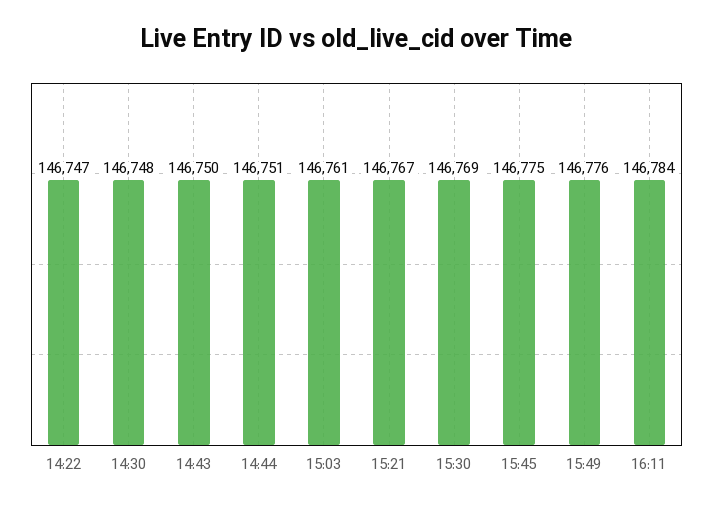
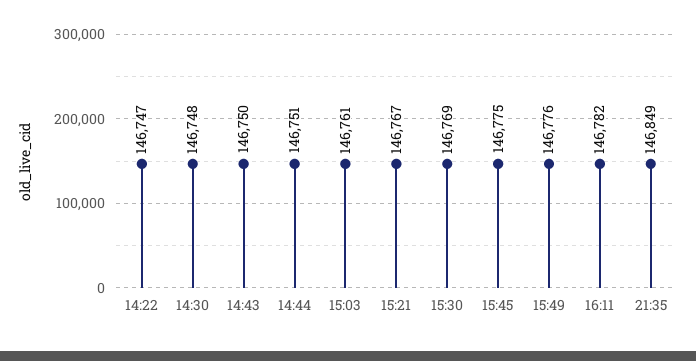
16:11: 146784 -> 146782
21:35: none -> 146849

